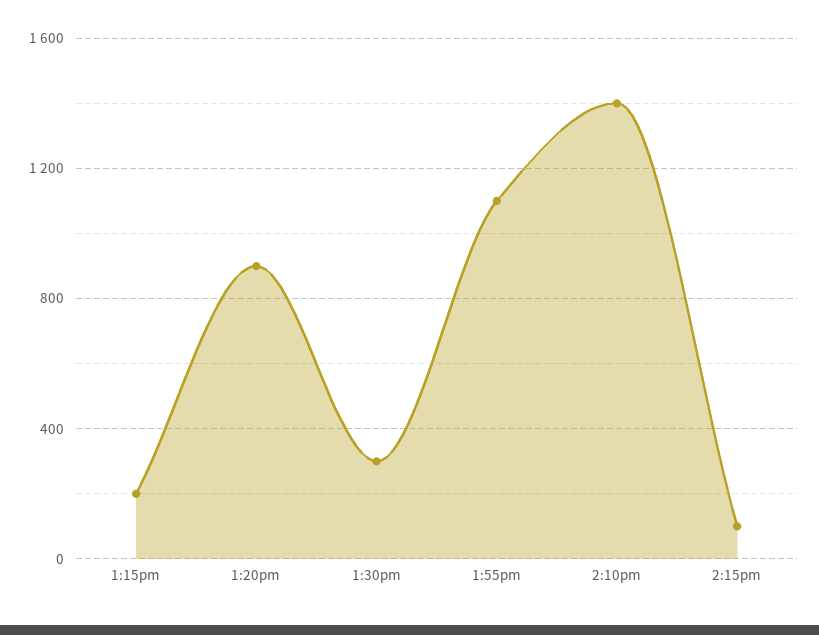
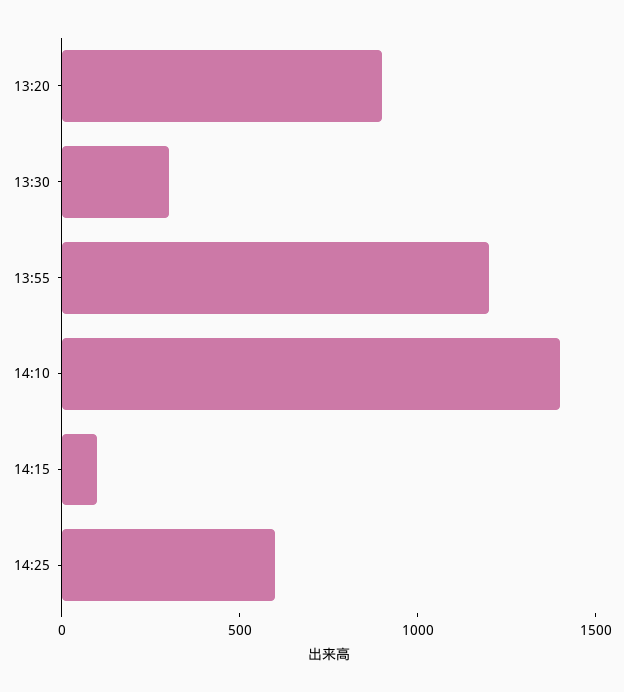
1:15pm: 200 -> none
1:55pm: 1100 -> 1200
14:25: none -> 600

